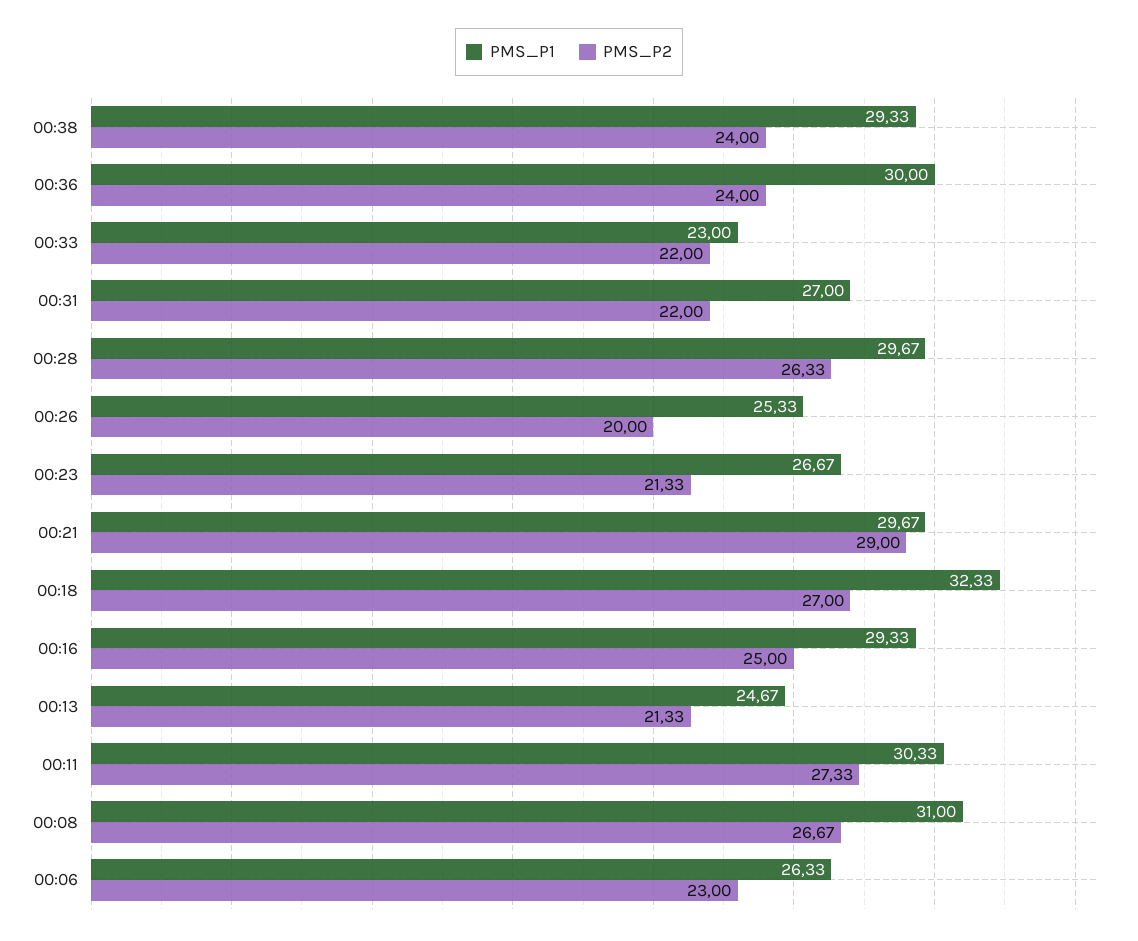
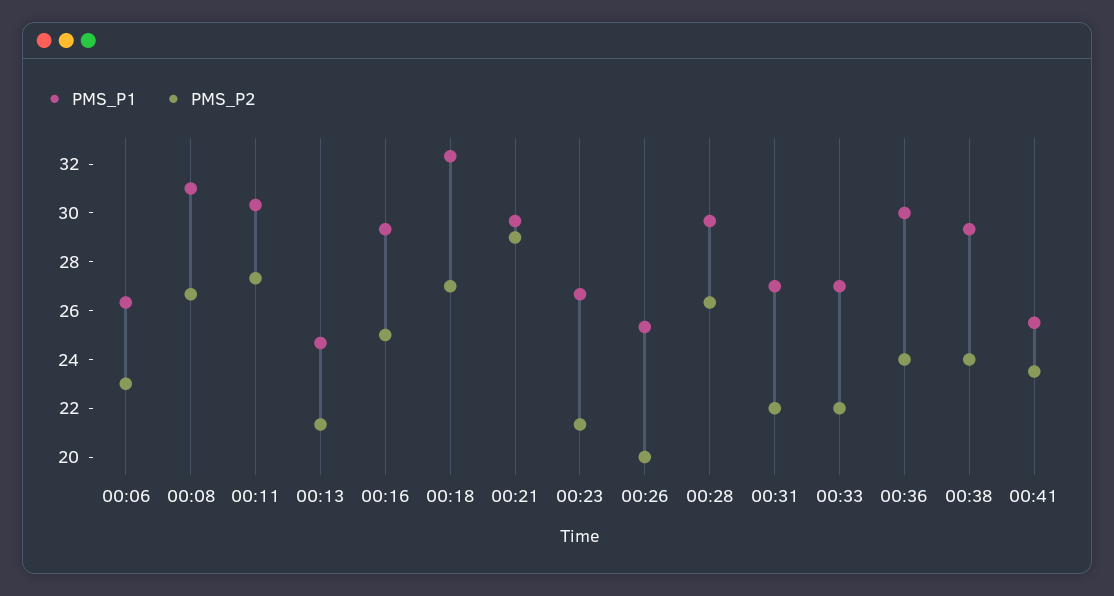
PMS_P1, 00:33: 23 -> 27
PMS_P1, 00:41: none -> 25.5
PMS_P2, 00:41: none -> 23.5

